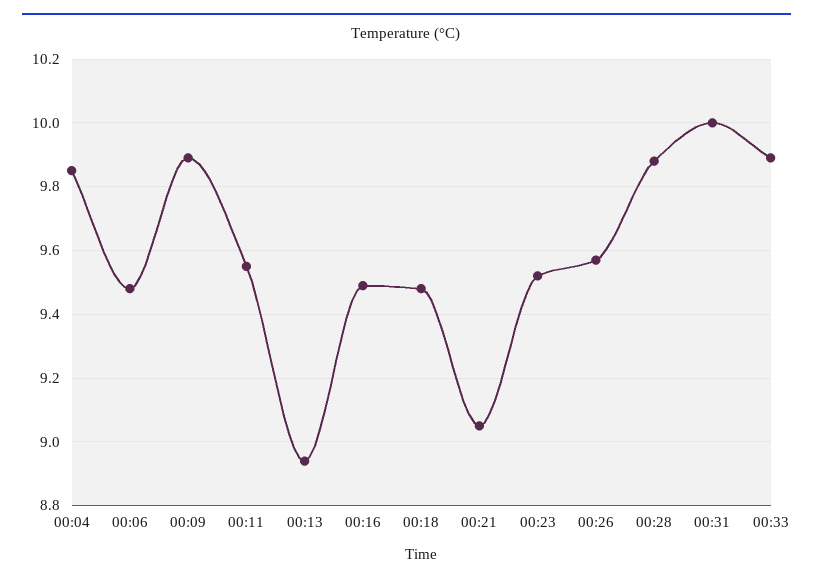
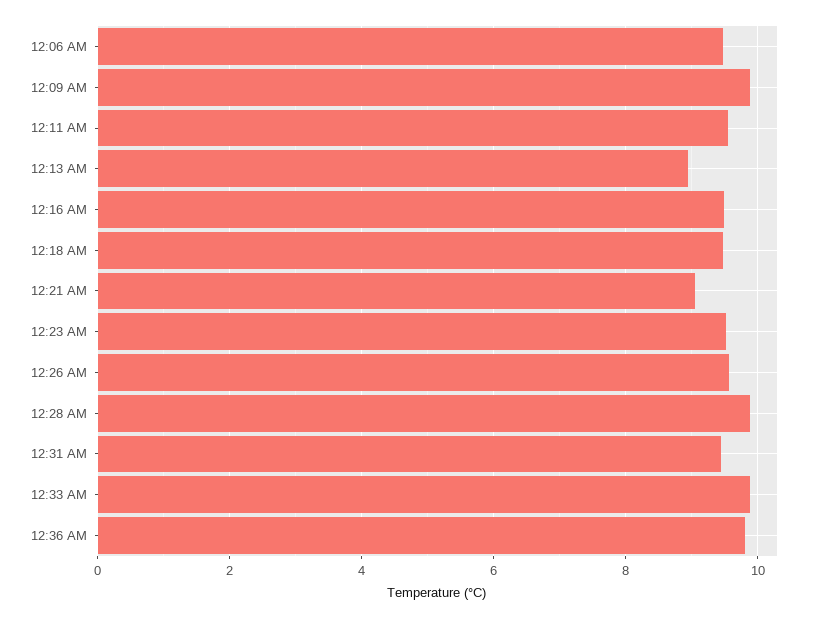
00:04: 9.85 -> none
00:31: 10 -> 9.4
12:36 AM: none -> 9.8

